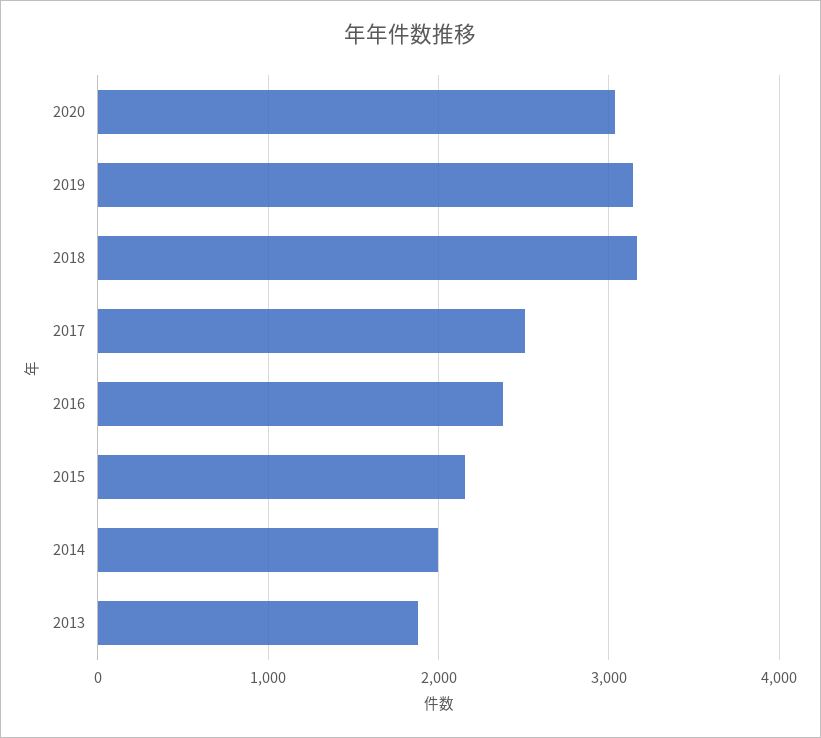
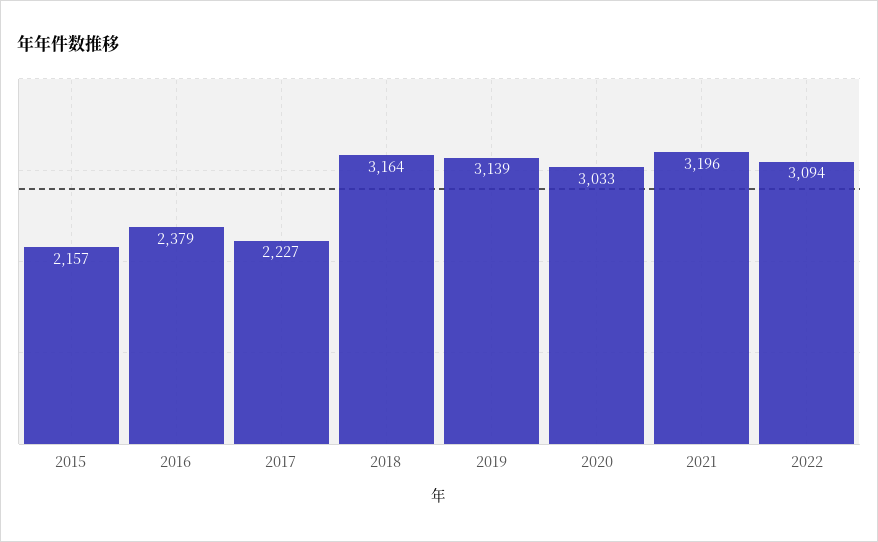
2017: 2500 -> 2227
2014: 2000 -> none
2013: 1900 -> none
2021: none -> 3196
2022: none -> 3094

